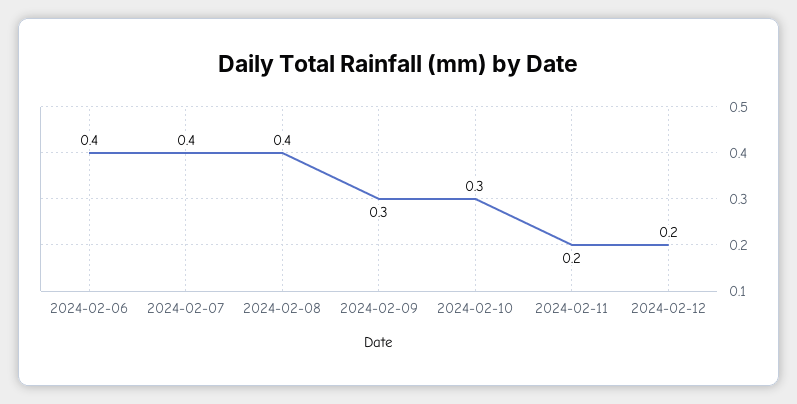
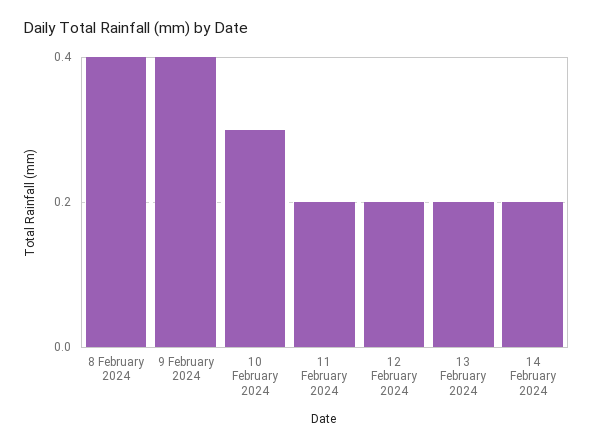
2024-02-06: 0.4 -> none
2024-02-07: 0.4 -> none
2024-02-09: 0.3 -> 0.4
13 February 2024: none -> 0.2
14 February 2024: none -> 0.2

